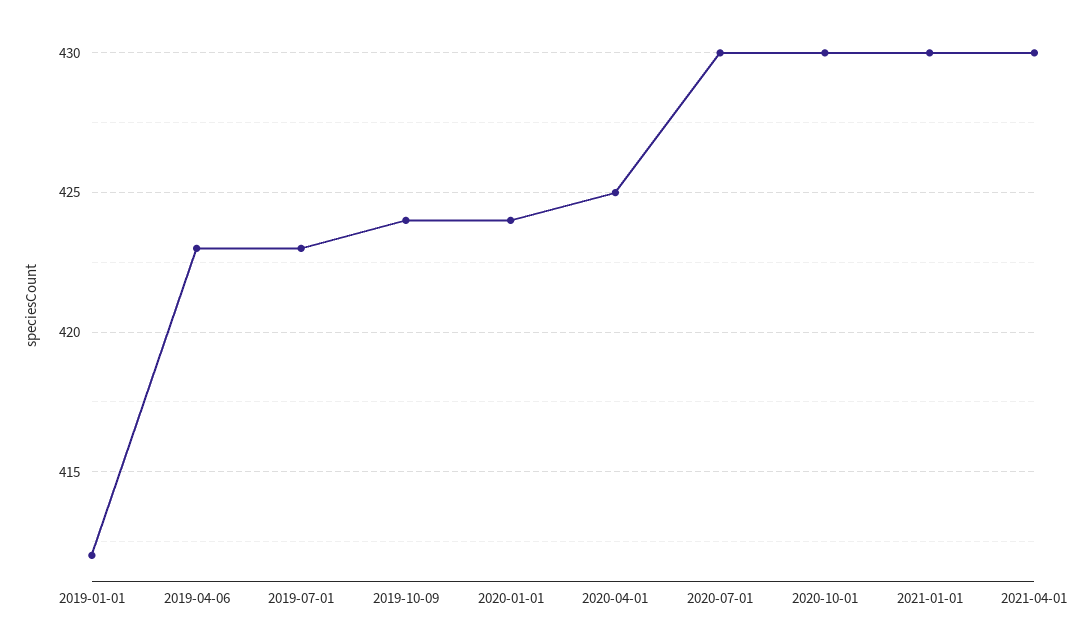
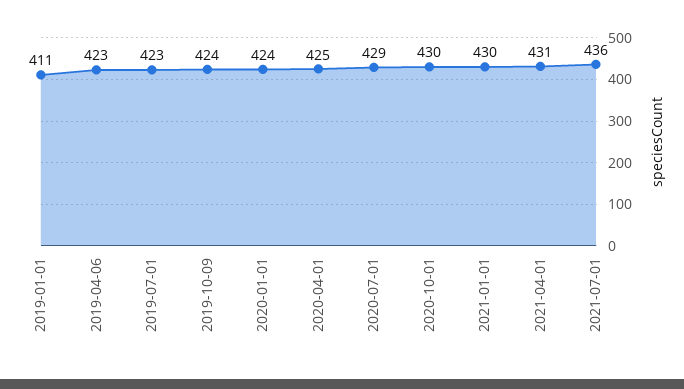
2019-01-01: 412 -> 411
2020-07-01: 430 -> 429
2021-04-01: 430 -> 431
2021-07-01: none -> 436

